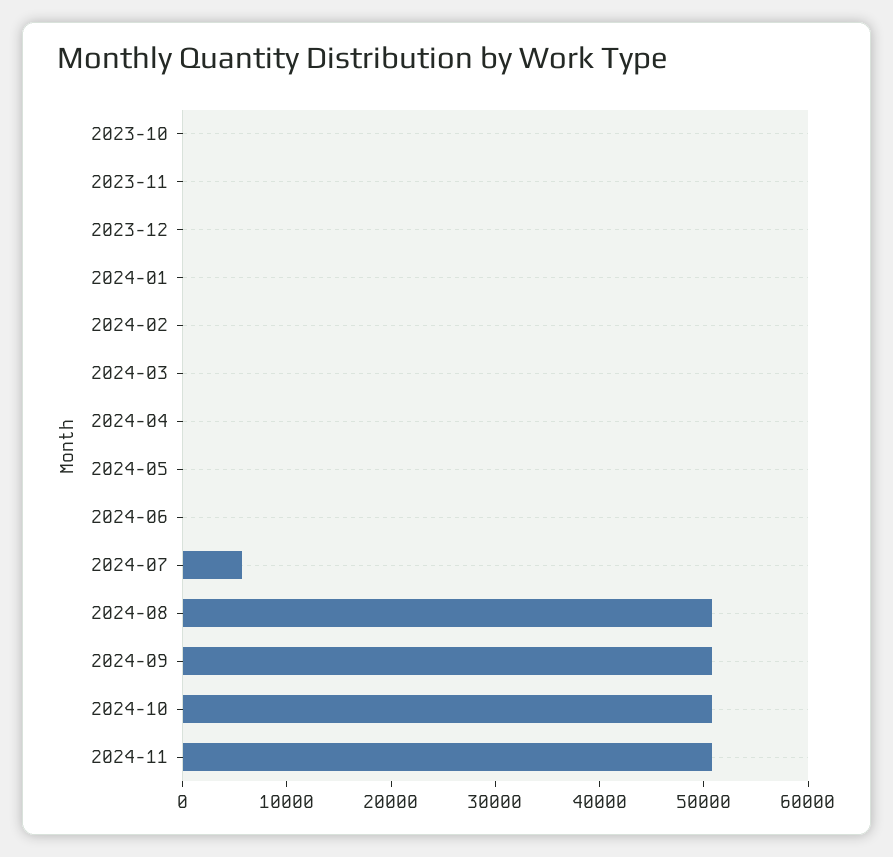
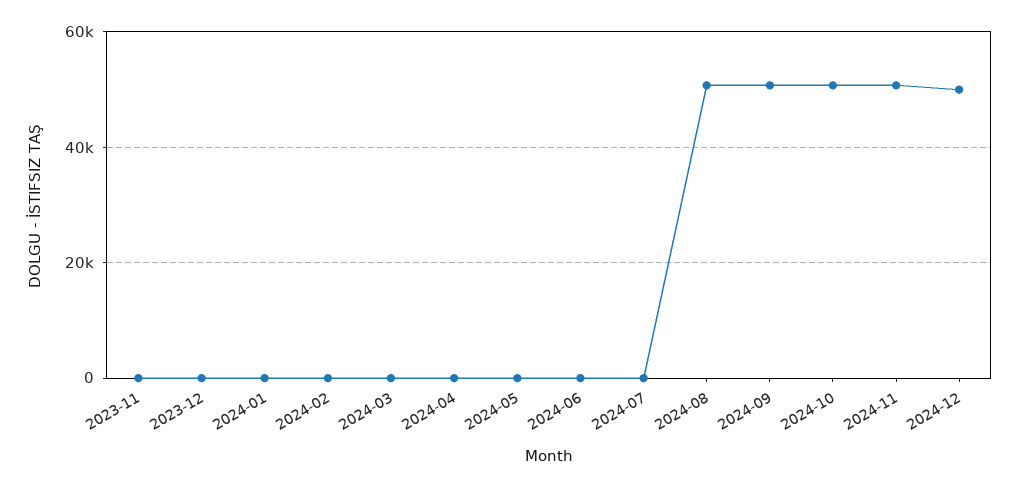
2023-10: 0 -> none
2024-07: 6000 -> 0
2024-12: none -> 50000

